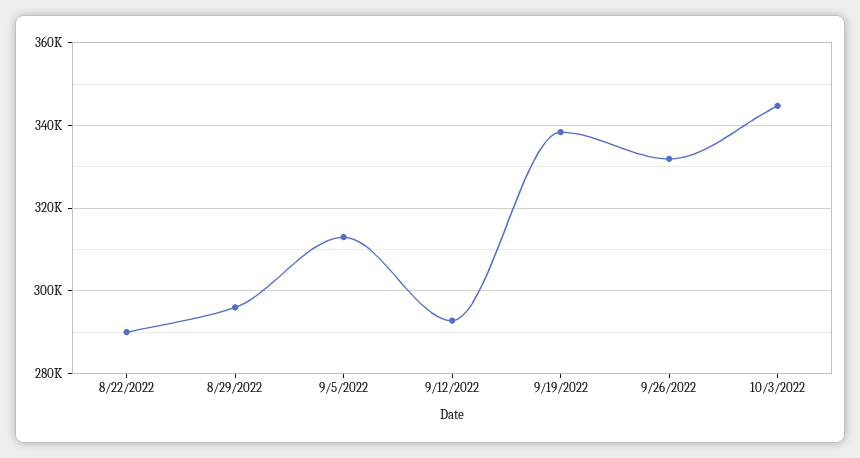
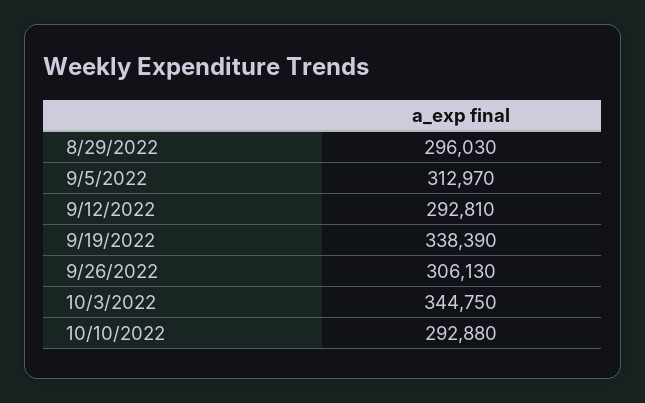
8/22/2022: 290000 -> none
9/26/2022: 332000 -> 306130
10/10/2022: none -> 292880

